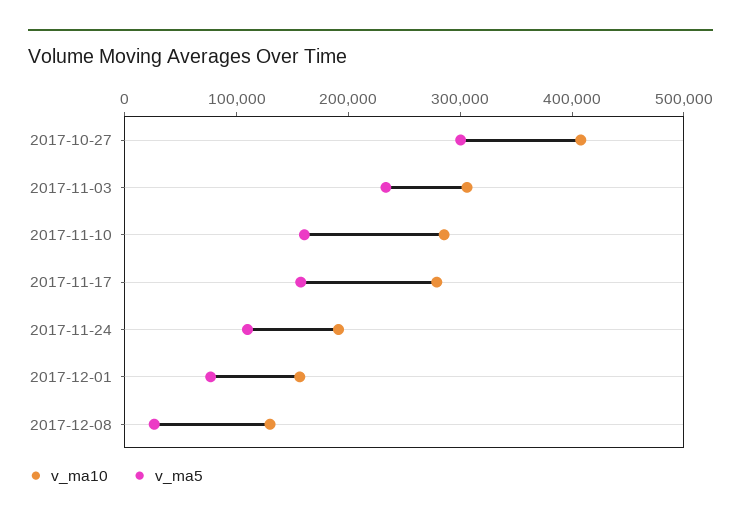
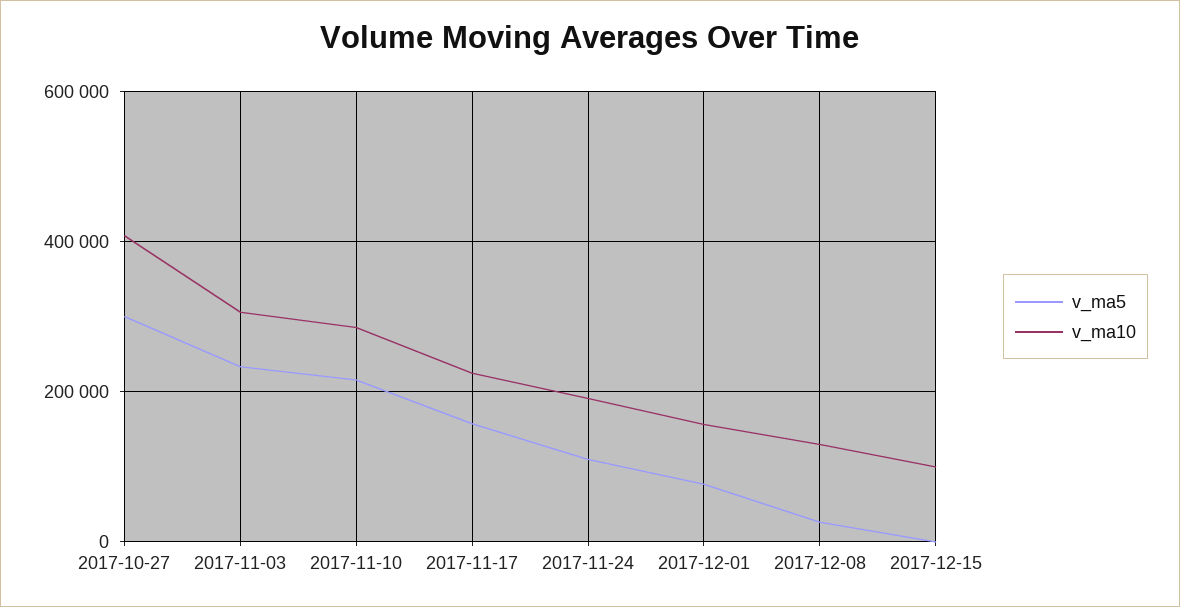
v_ma5, 2017-11-10: 160000 -> 220000
v_ma10, 2017-11-17: 280000 -> 220000
v_ma5, 2017-12-15: none -> 0
v_ma10, 2017-12-15: none -> 100000

